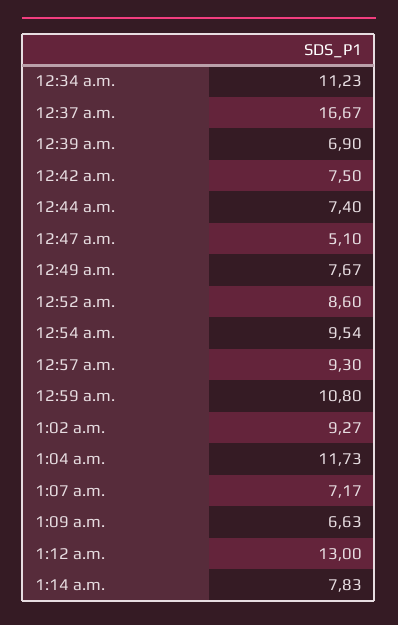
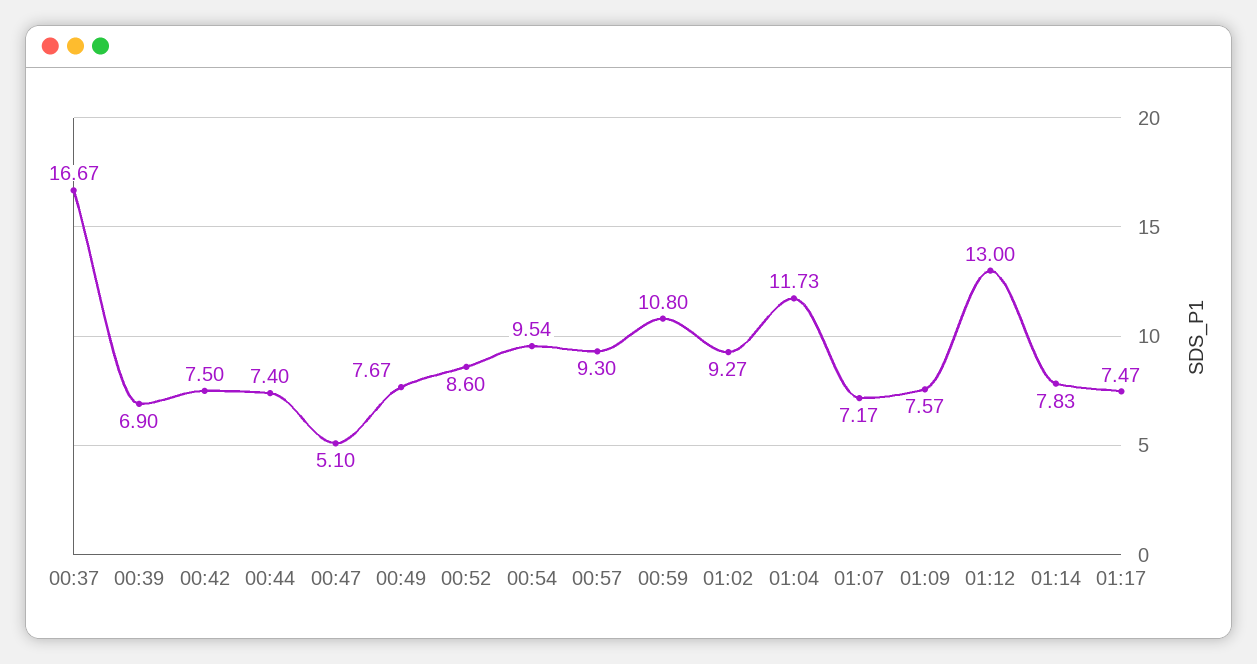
12:34 a.m.: 11.23 -> none
1:09 a.m.: 6.63 -> 7.57
01:17: none -> 7.47

